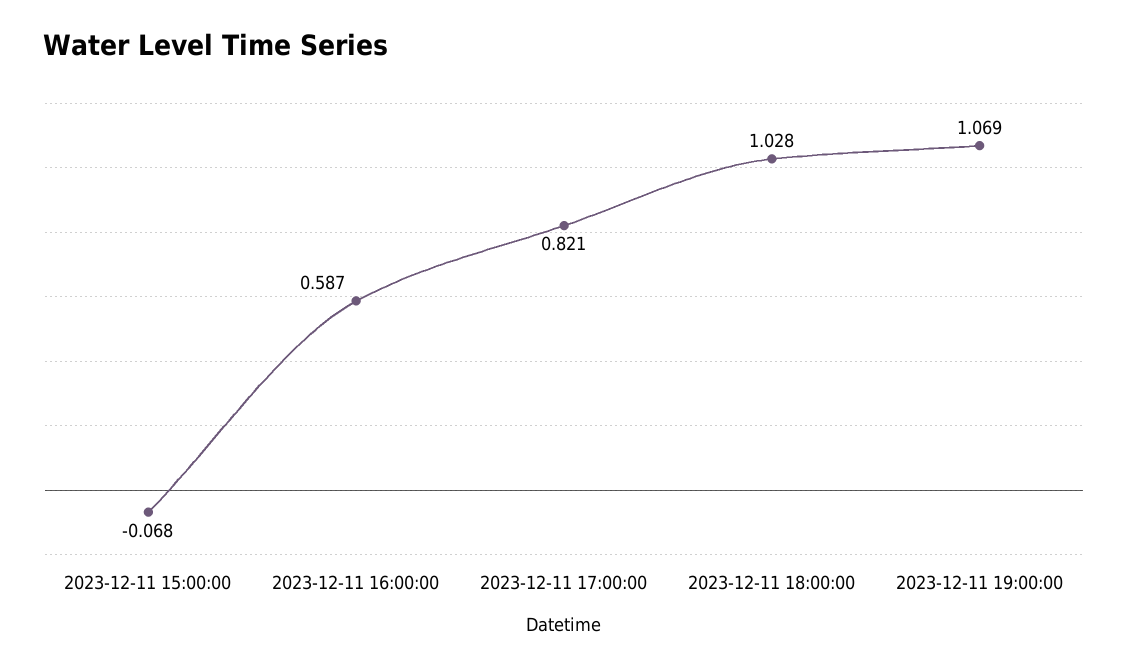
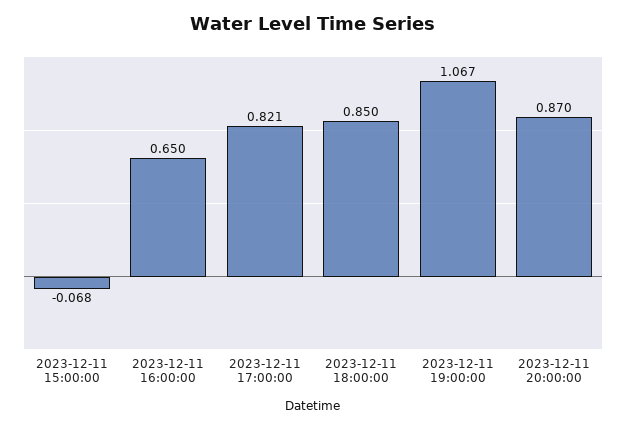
2023-12-11 16:00:00: 0.587 -> 0.65
2023-12-11 18:00:00: 1.028 -> 0.85
2023-12-11 19:00:00: 1.069 -> 1.067
2023-12-11 20:00:00: none -> 0.87

